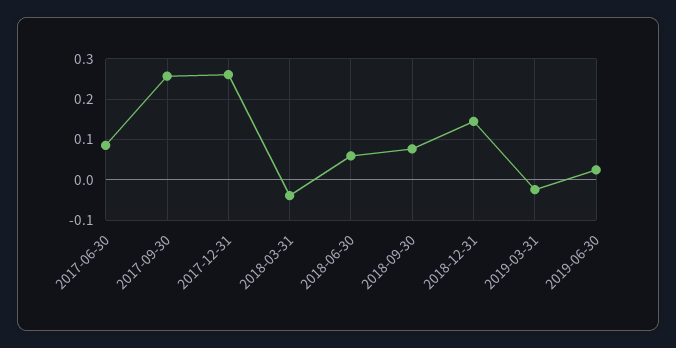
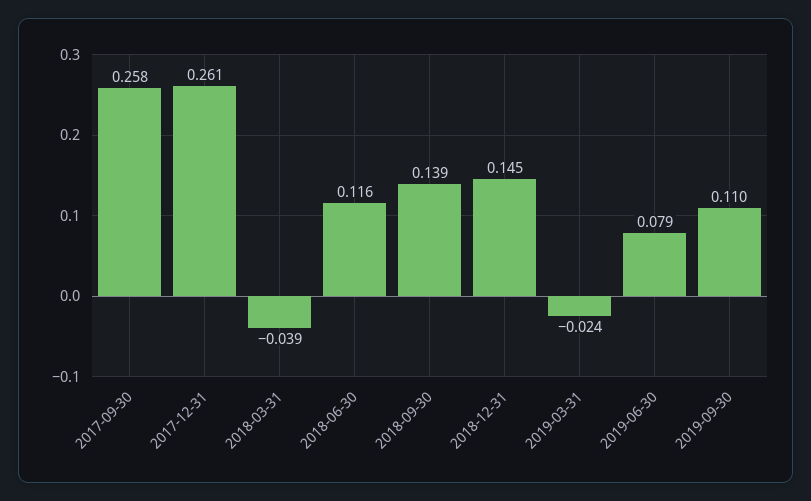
2017-06-30: 0.08 -> none
2018-06-30: 0.06 -> 0.116
2018-09-30: 0.08 -> 0.139
2019-06-30: 0.02 -> 0.079
2019-09-30: none -> 0.11

